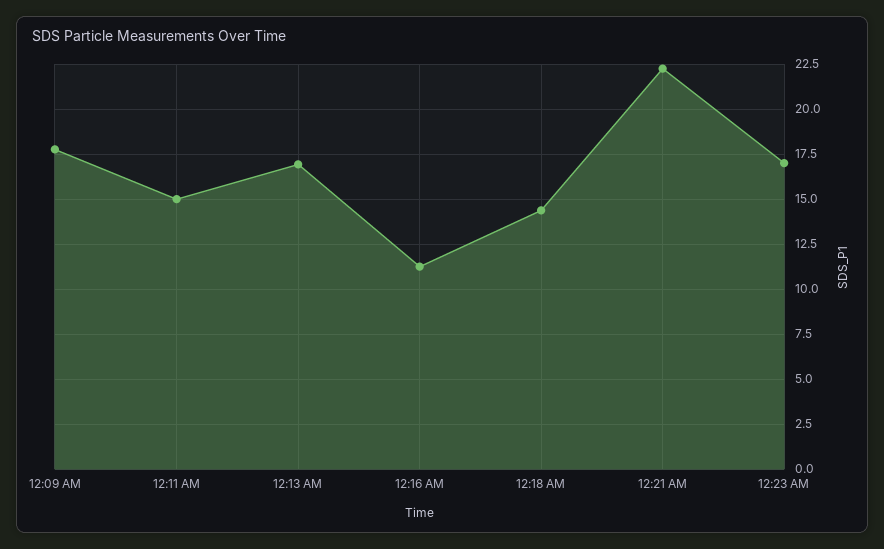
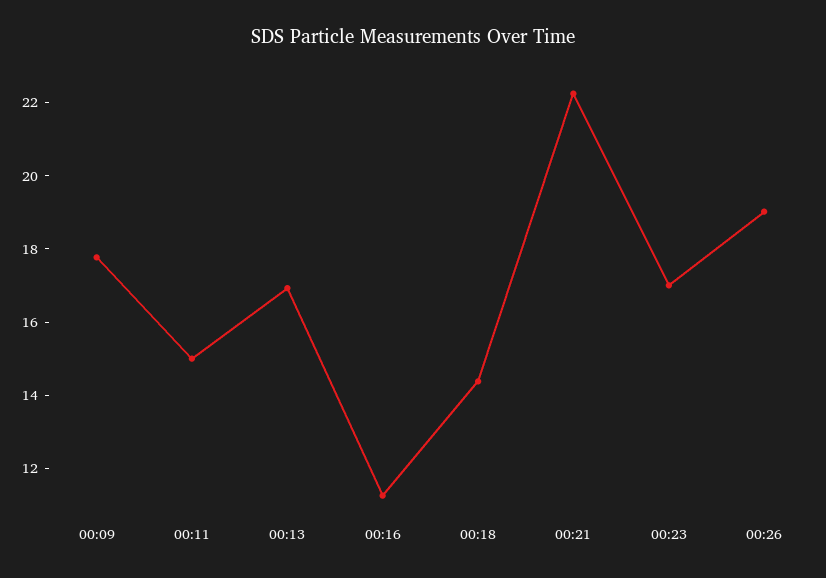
00:26: none -> 19

